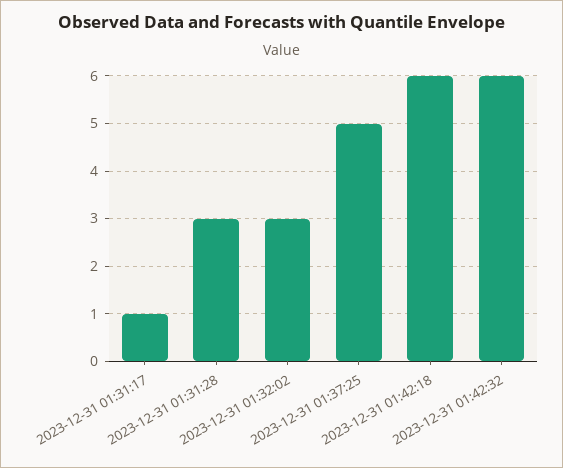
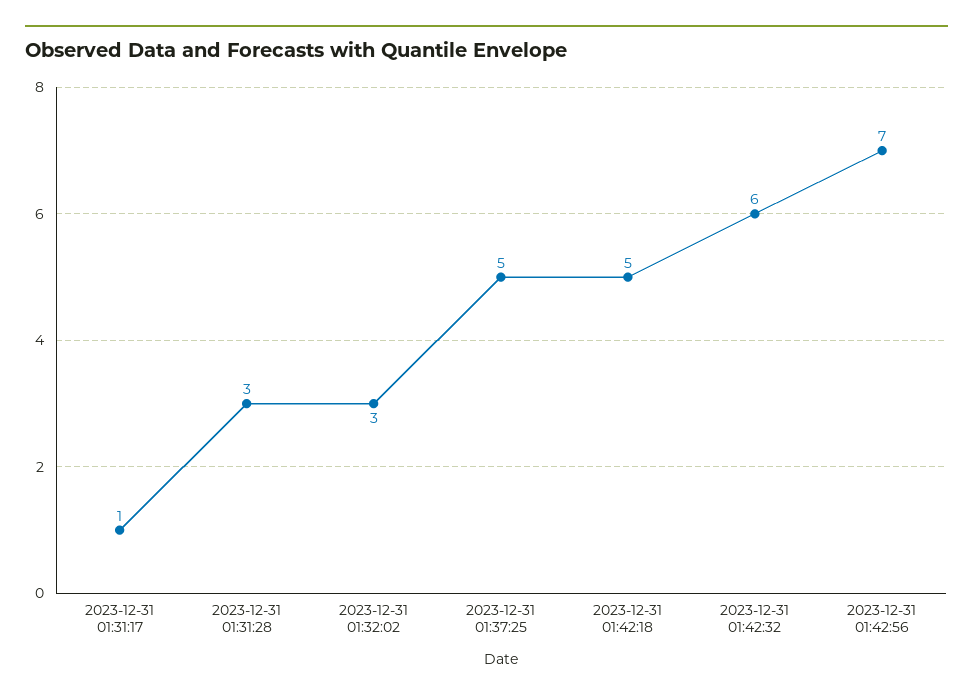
2023-12-31 01:42:18: 6 -> 5
2023-12-31 01:42:56: none -> 7

